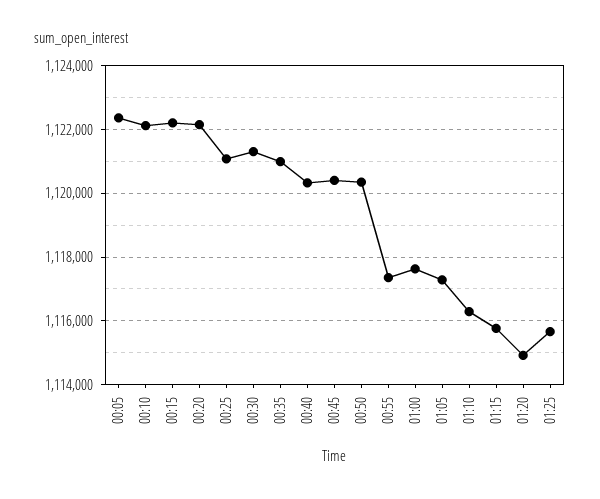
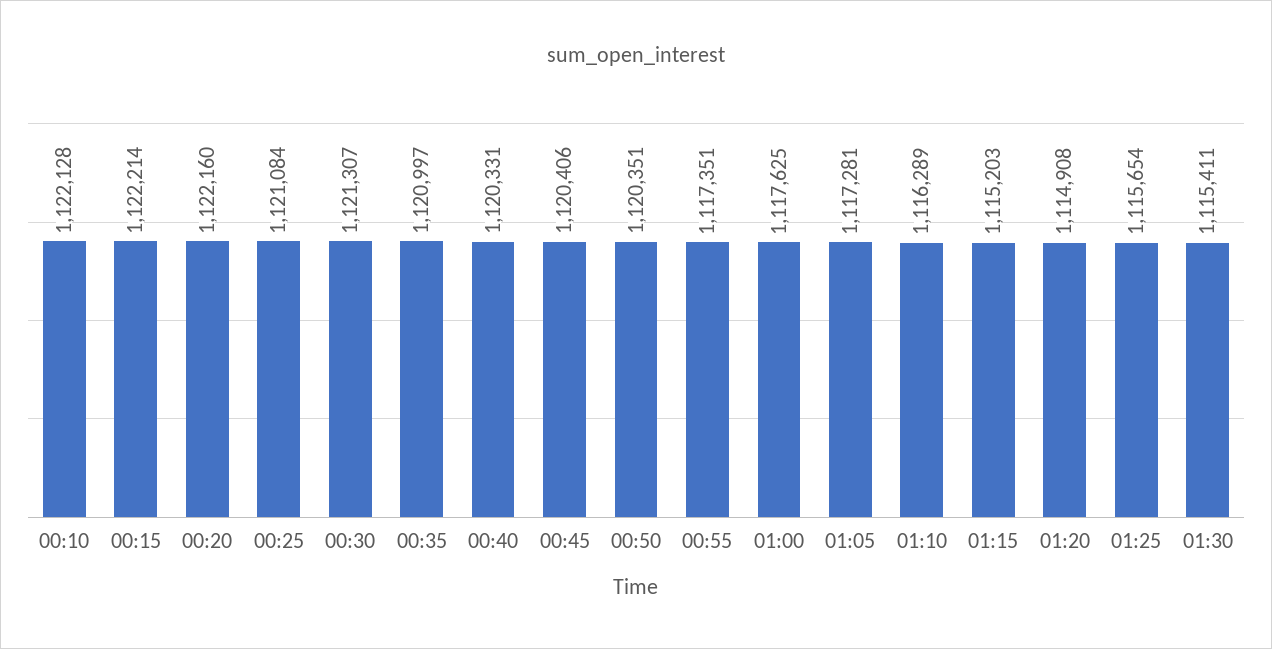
00:05: 1122400 -> none
01:15: 1115800 -> 1115203
01:30: none -> 1115411

